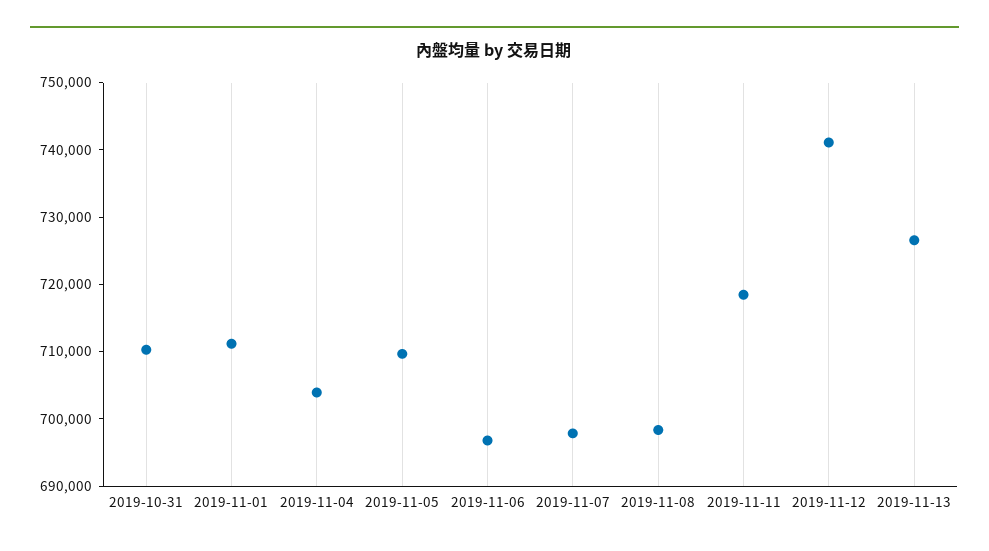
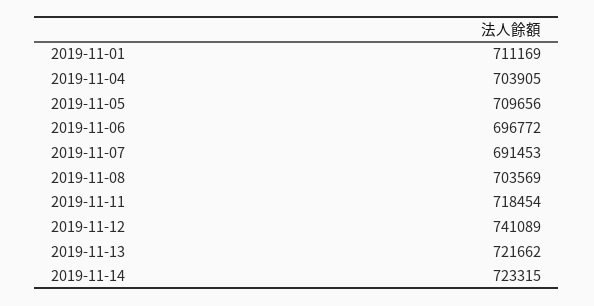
2019-10-31: 710000 -> none
2019-11-07: 698000 -> 691453
2019-11-08: 698000 -> 703569
2019-11-13: 726000 -> 721662
2019-11-14: none -> 723315

